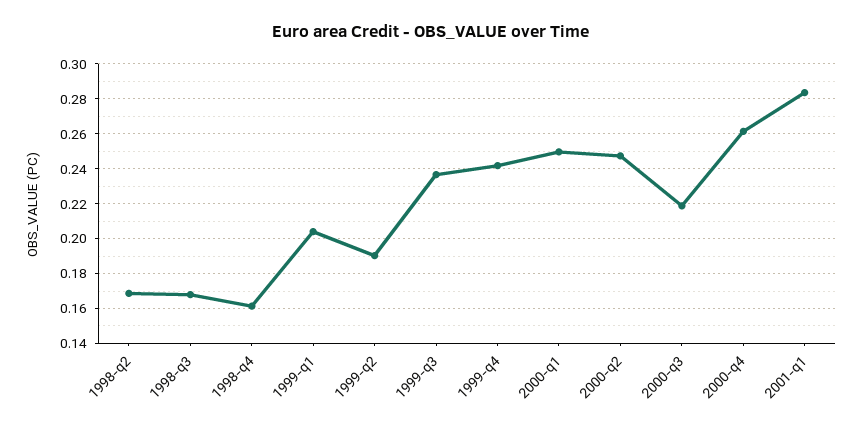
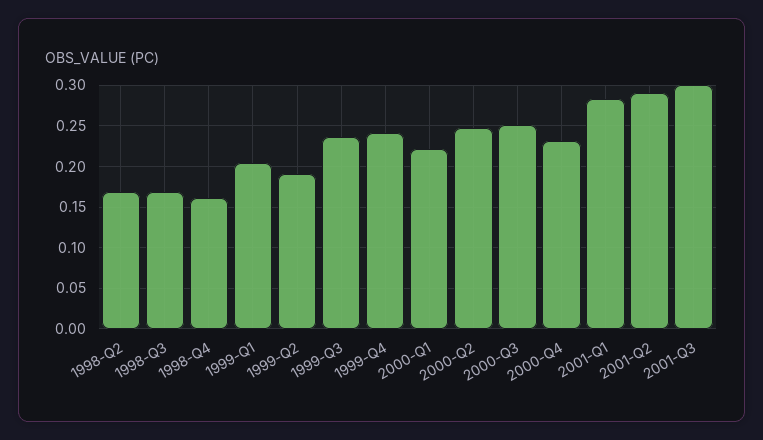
2000-q1: 0.25 -> 0.22
2000-q3: 0.22 -> 0.25
2000-q4: 0.26 -> 0.23
2001-Q2: none -> 0.29
2001-Q3: none -> 0.3

